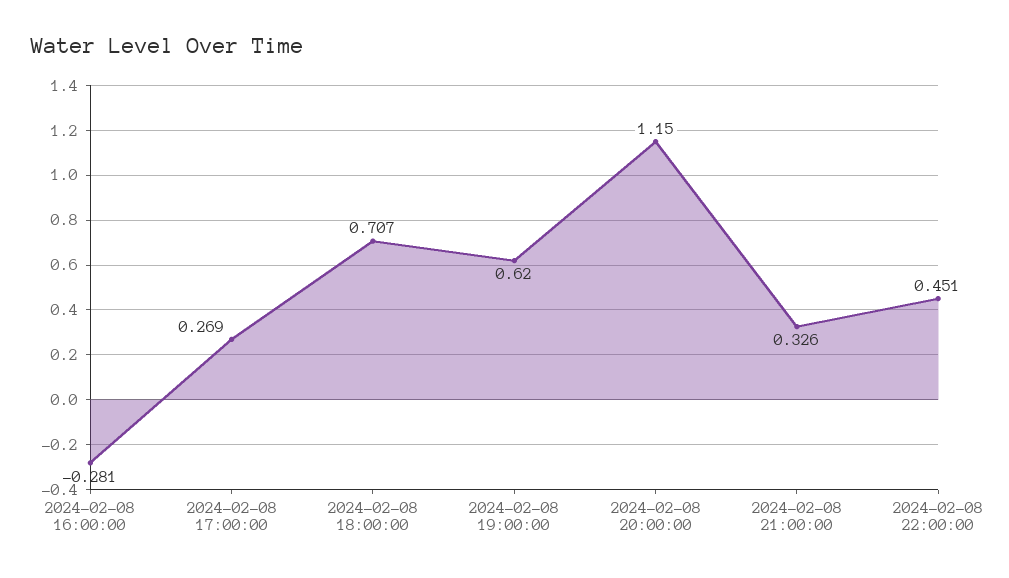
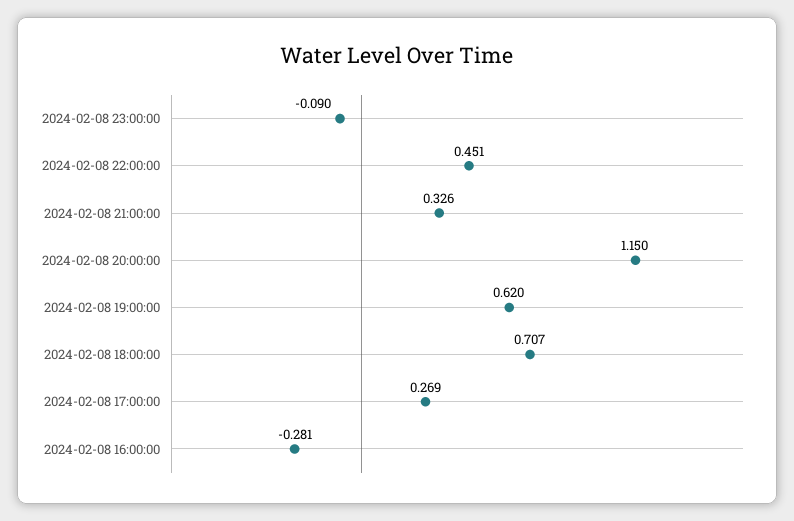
2024-02-08 23:00:00: none -> -0.09

